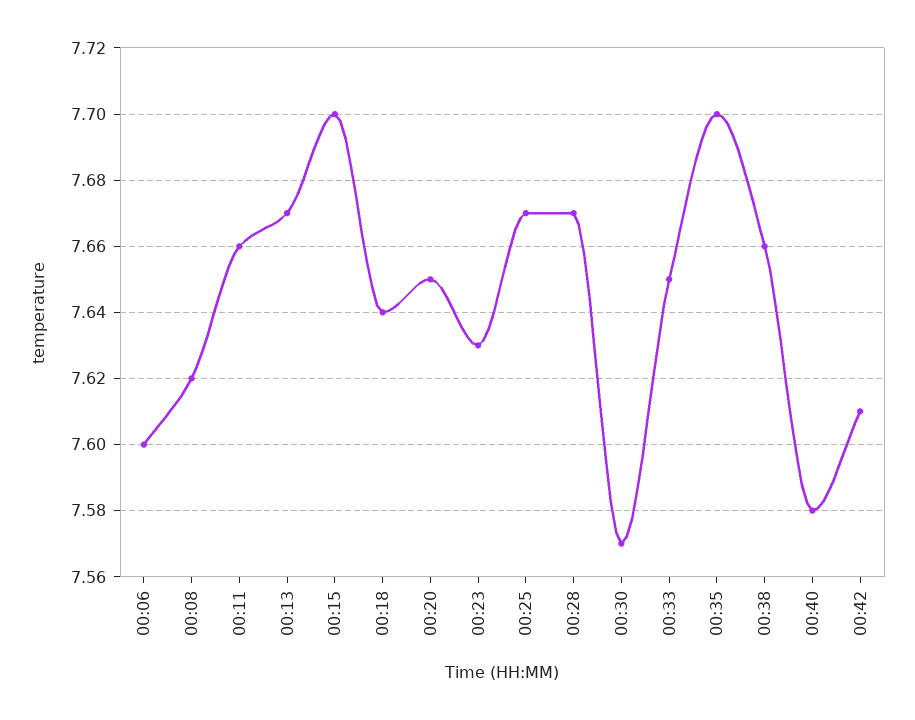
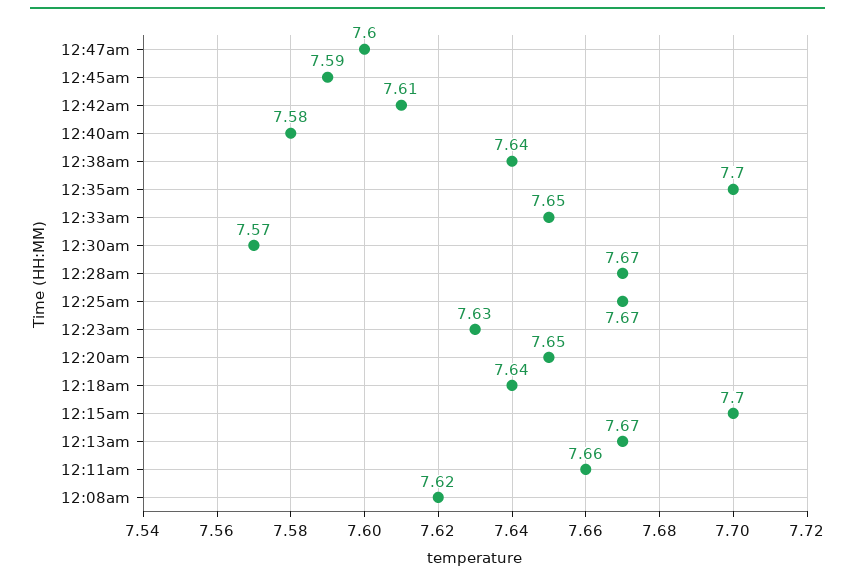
00:06: 7.6 -> none
00:38: 7.66 -> 7.64
12:47am: none -> 7.6
12:45am: none -> 7.59

